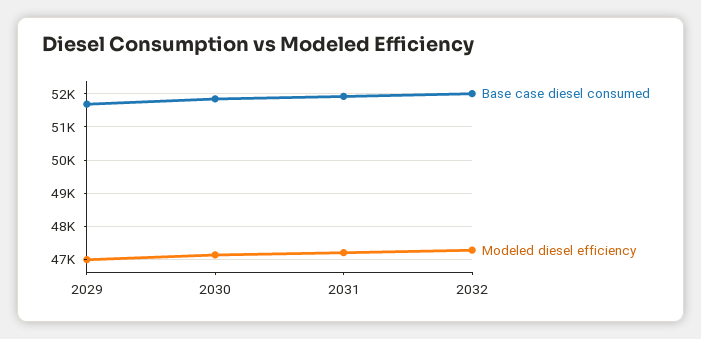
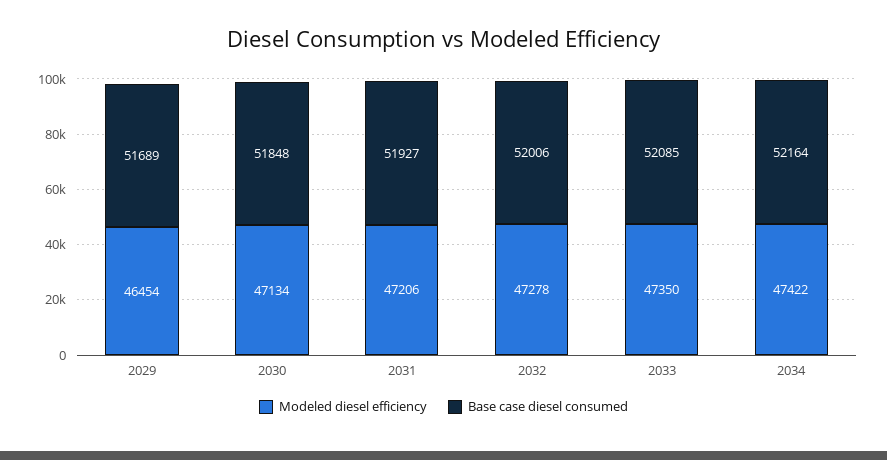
Modeled diesel efficiency, 2029: 47000 -> 46454
Modeled diesel efficiency, 2033: none -> 47350
Base case diesel consumed, 2033: none -> 52085
Modeled diesel efficiency, 2034: none -> 47422
Base case diesel consumed, 2034: none -> 52164

